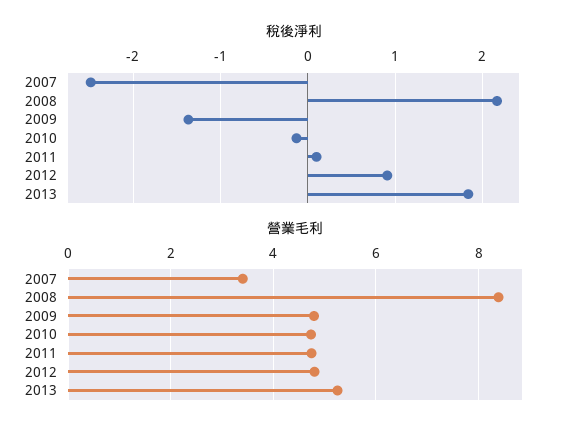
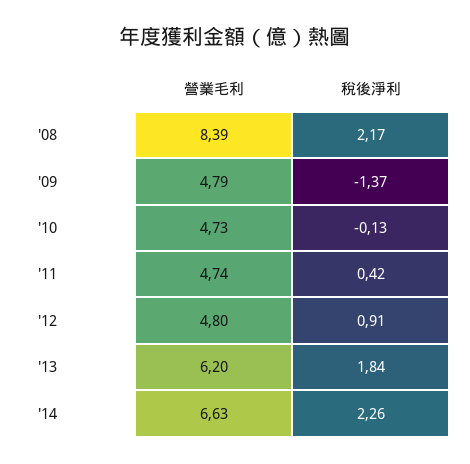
稅後淨利, 2007: -2.5 -> none
稅後淨利, 2011: 0.1 -> 0.42
營業毛利, 2007: 3.4 -> none
營業毛利, 2013: 5.2 -> 6.2
營業毛利, '14: none -> 6.63
稅後淨利, '14: none -> 2.26

